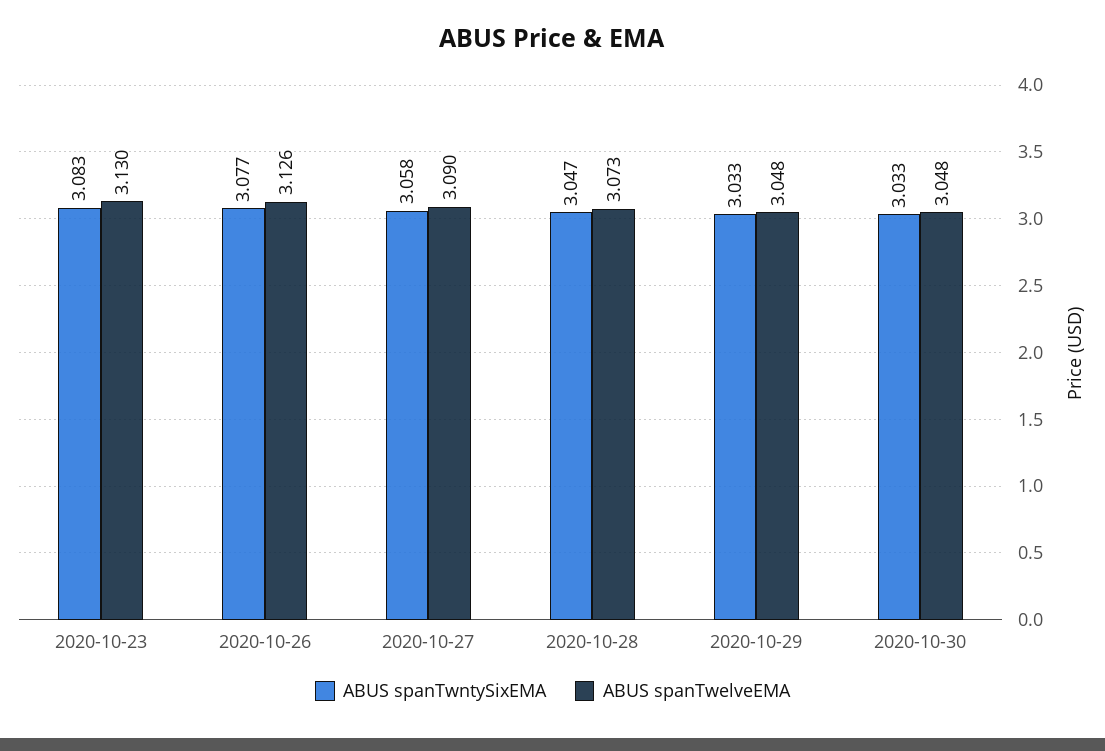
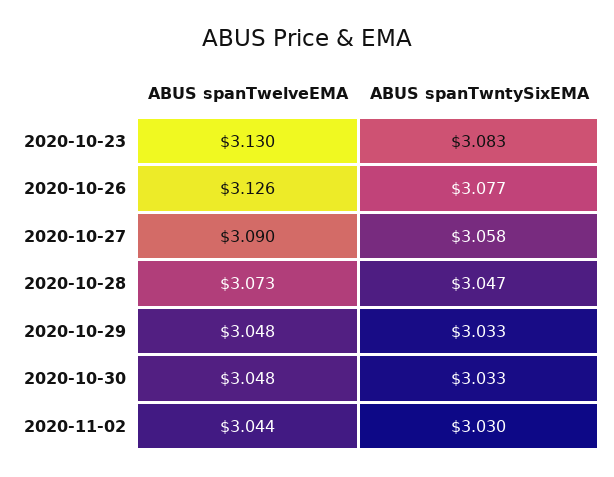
ABUS spanTwelveEMA, 2020-11-02: none -> 3.044
ABUS spanTwntySixEMA, 2020-11-02: none -> 3.03

